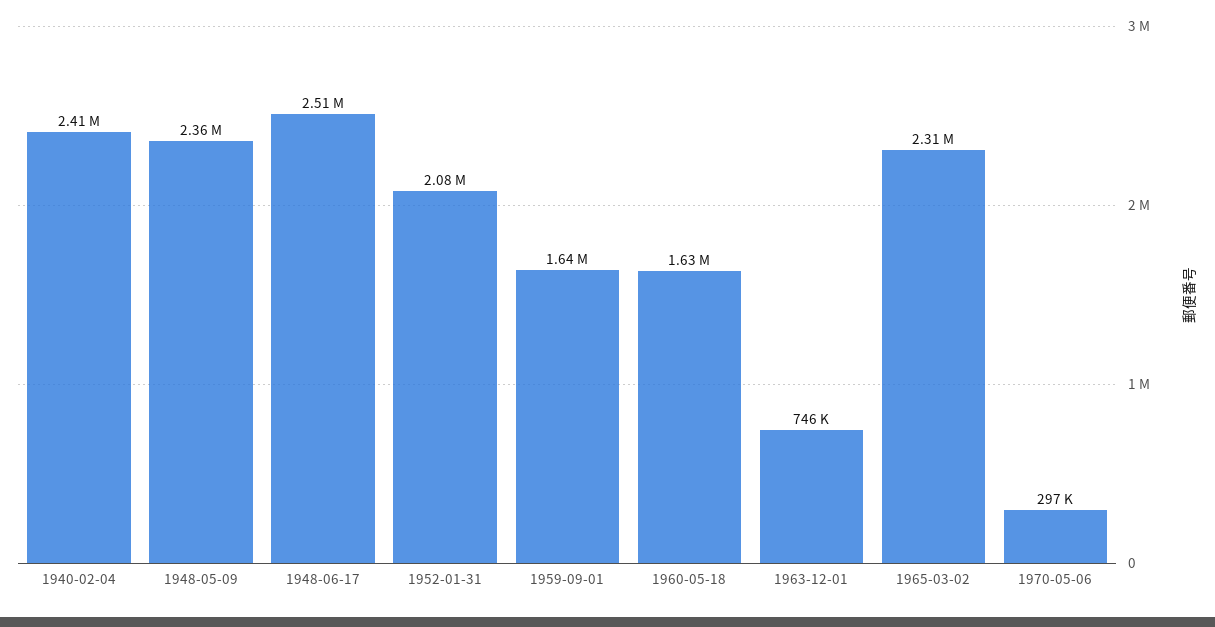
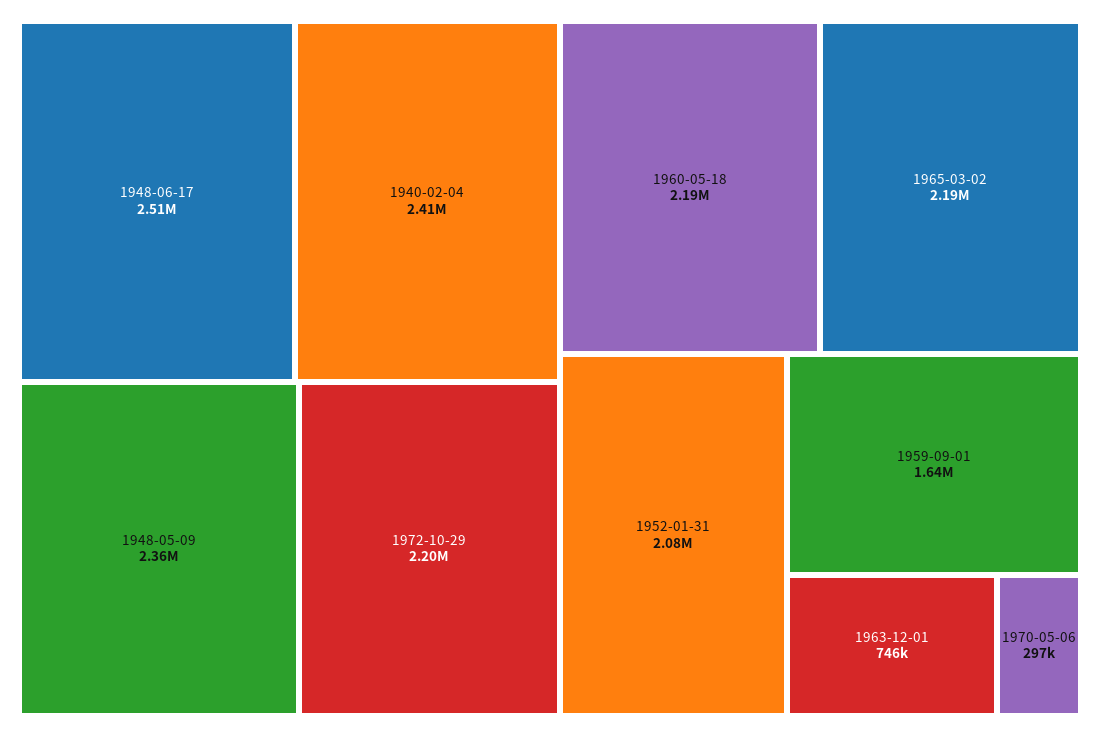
1960-05-18: 1630000 -> 2190000
1965-03-02: 2310000 -> 2190000
1972-10-29: none -> 2200000

